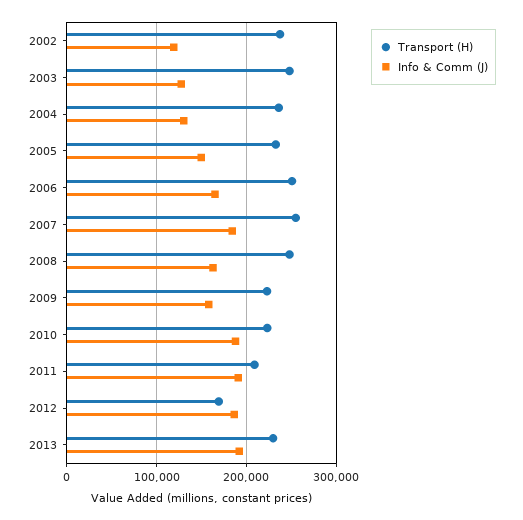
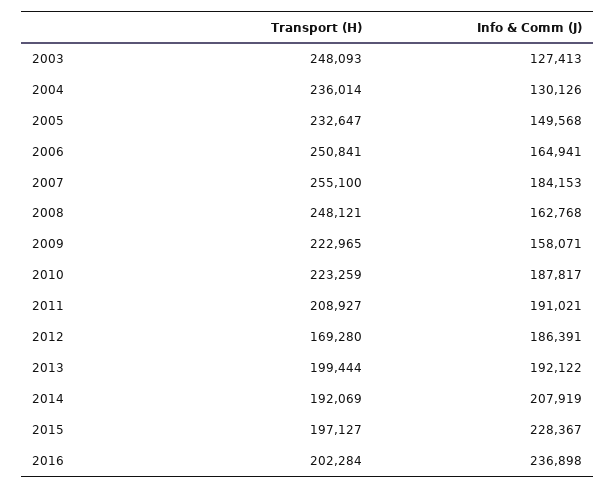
Transport (H), 2002: 240000 -> none
Info & Comm (J), 2002: 120000 -> none
Transport (H), 2013: 230000 -> 199444
Transport (H), 2014: none -> 192069
Info & Comm (J), 2014: none -> 207919
Transport (H), 2015: none -> 197127
Info & Comm (J), 2015: none -> 228367
Transport (H), 2016: none -> 202284
Info & Comm (J), 2016: none -> 236898

